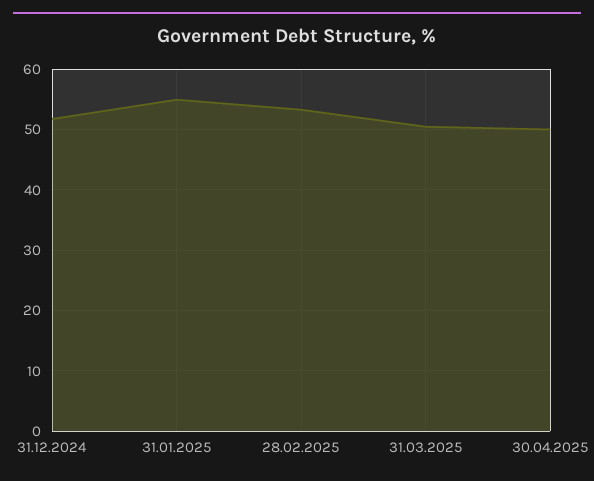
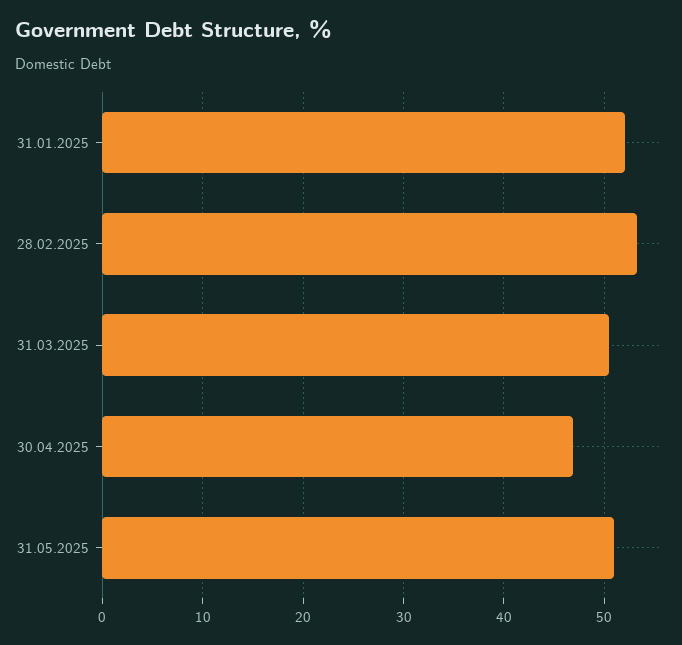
31.12.2024: 52 -> none
31.01.2025: 55 -> 52
30.04.2025: 50 -> 47
31.05.2025: none -> 51

